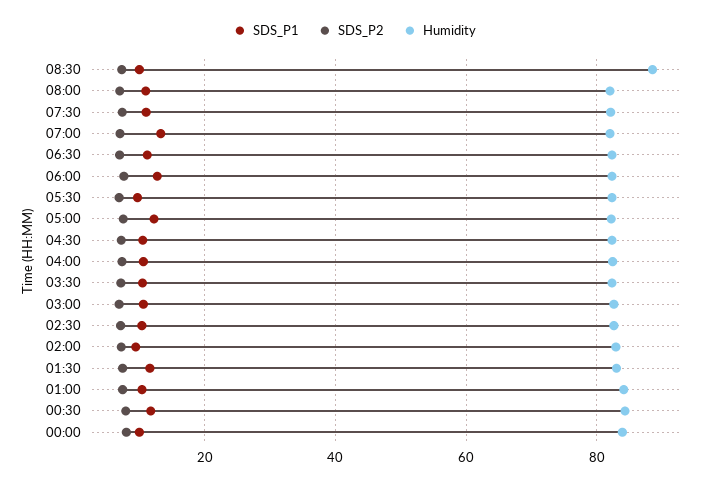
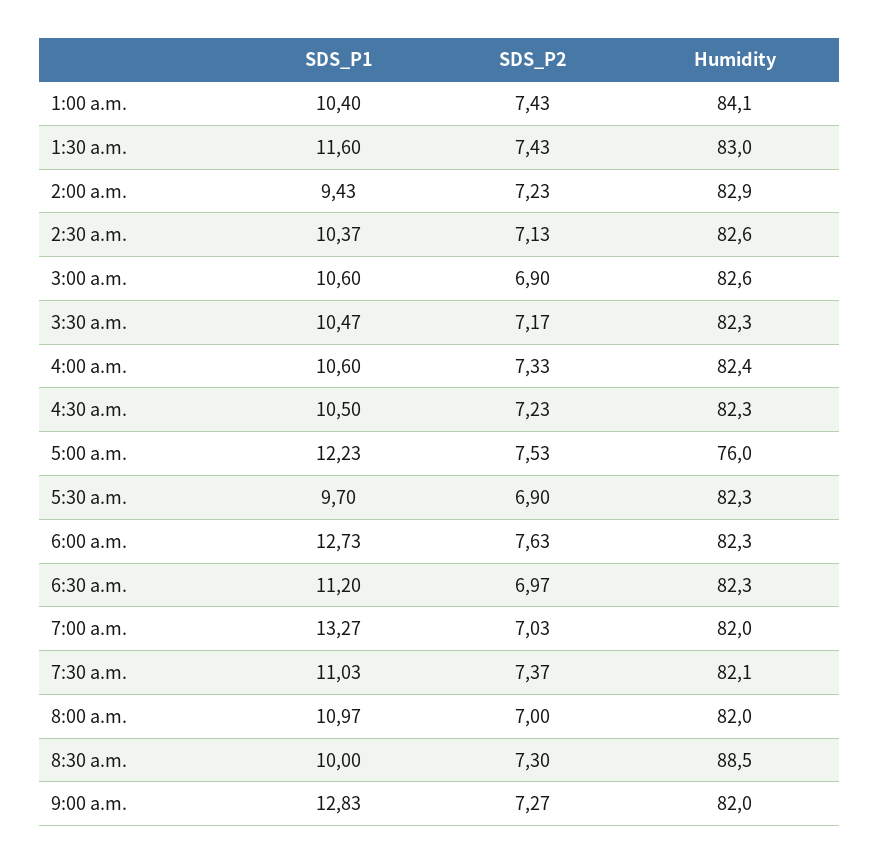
Humidity, 05:00: 82 -> 76
SDS_P1, 00:30: 12 -> none
SDS_P2, 00:30: 8 -> none
Humidity, 00:30: 84 -> none
SDS_P1, 00:00: 10 -> none
SDS_P2, 00:00: 8 -> none
Humidity, 00:00: 84 -> none
SDS_P1, 9:00 a.m.: none -> 12.83
SDS_P2, 9:00 a.m.: none -> 7.27
Humidity, 9:00 a.m.: none -> 82

